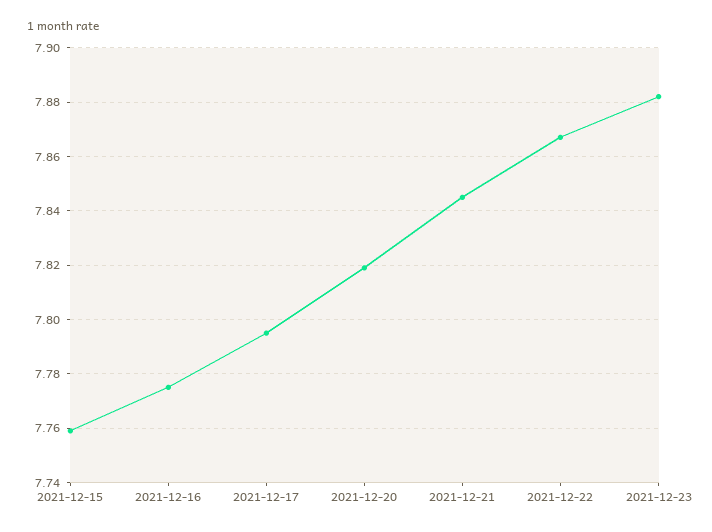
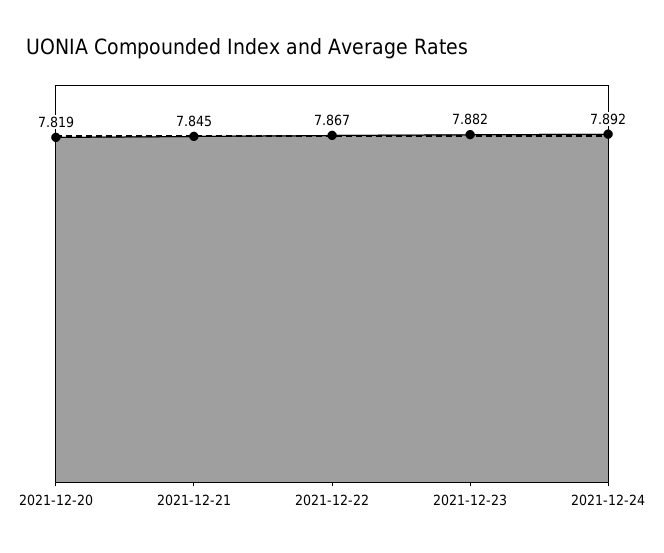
2021-12-15: 7.76 -> none
2021-12-16: 7.775 -> none
2021-12-17: 7.795 -> none
2021-12-24: none -> 7.892

